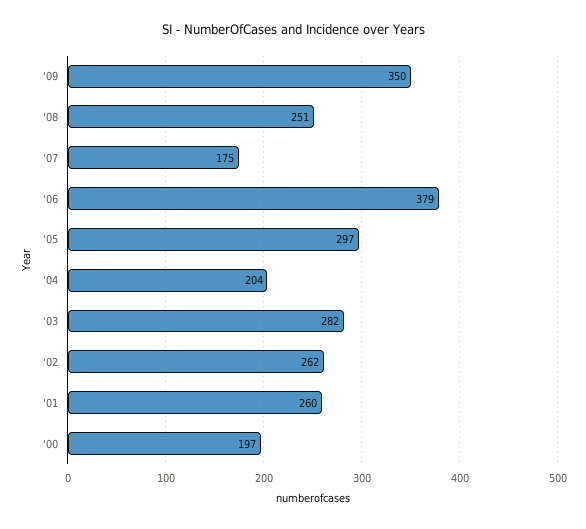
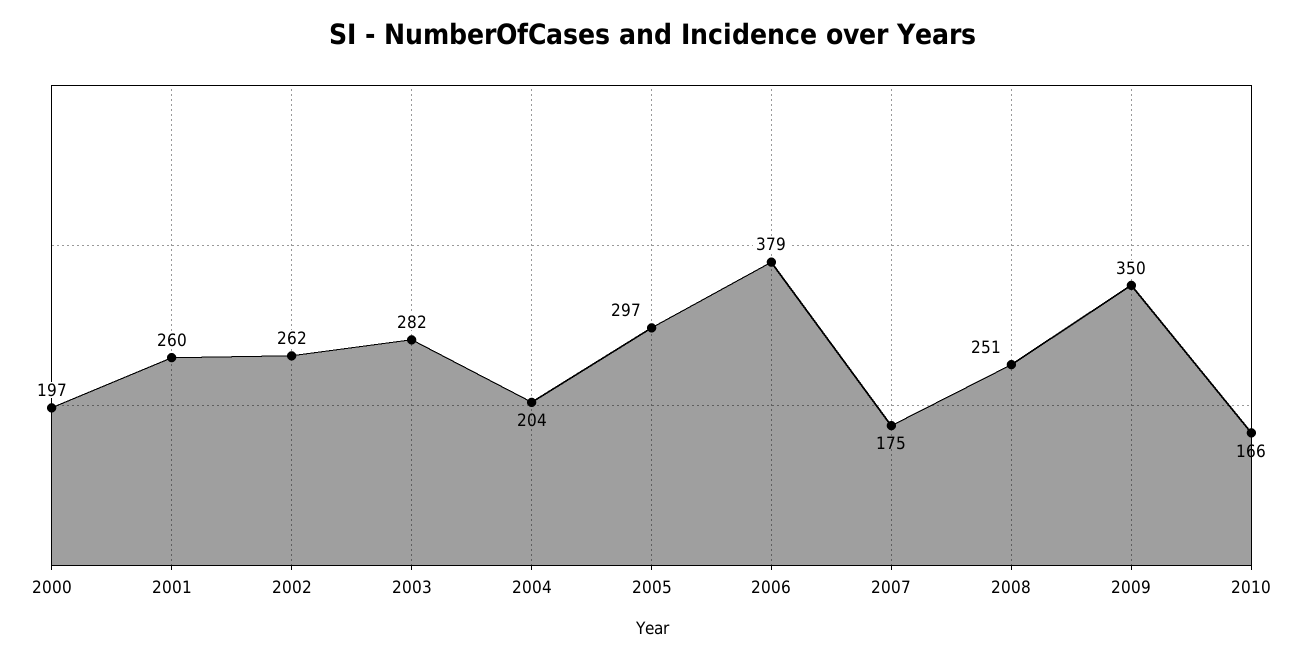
2010: none -> 166

